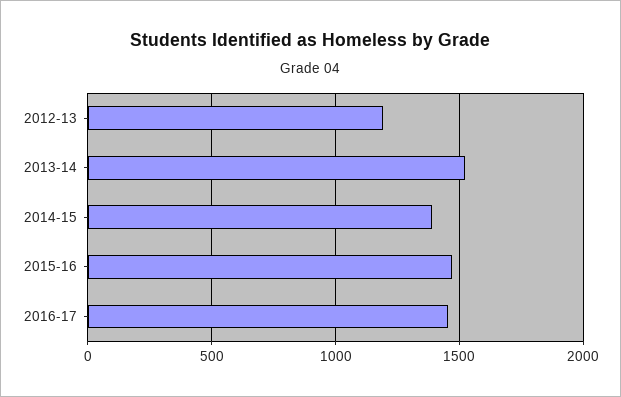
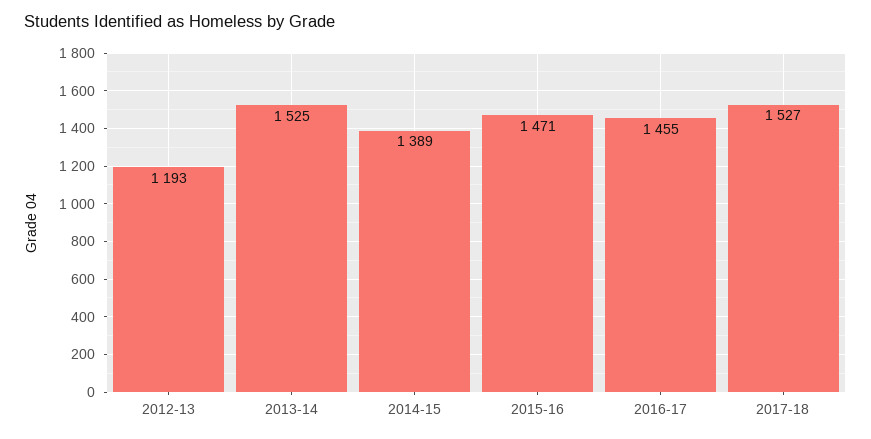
2017-18: none -> 1527

